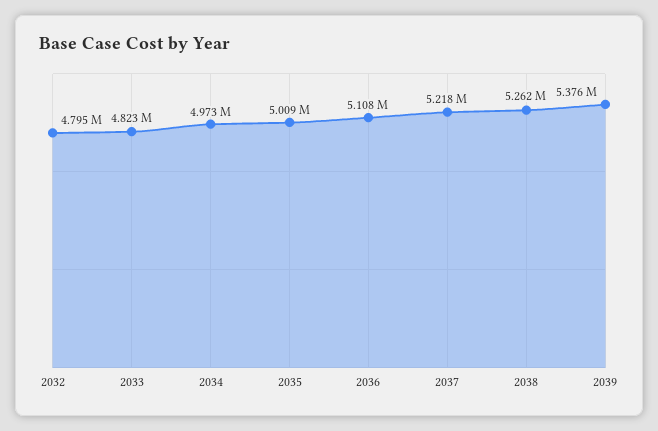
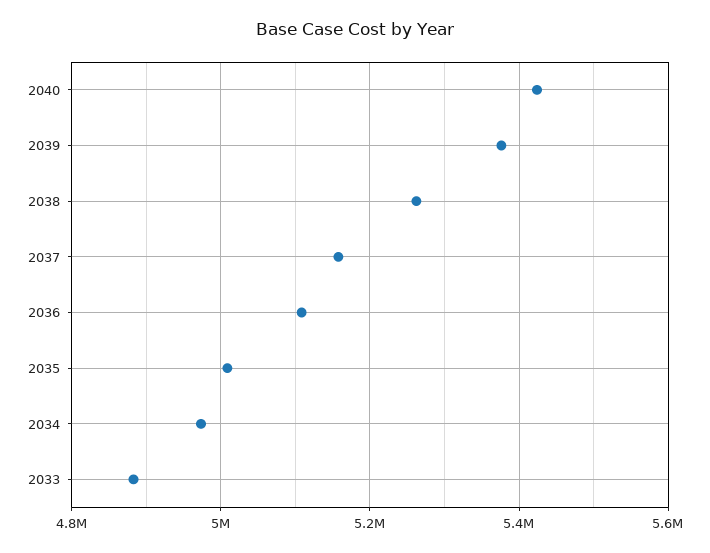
2032: 4795000 -> none
2033: 4823000 -> 4880000
2037: 5218000 -> 5160000
2040: none -> 5420000

